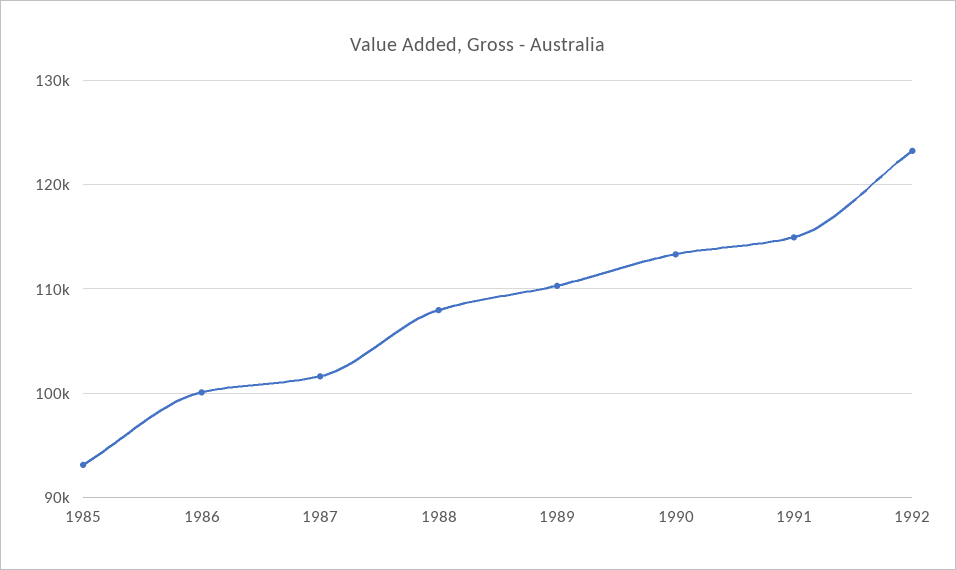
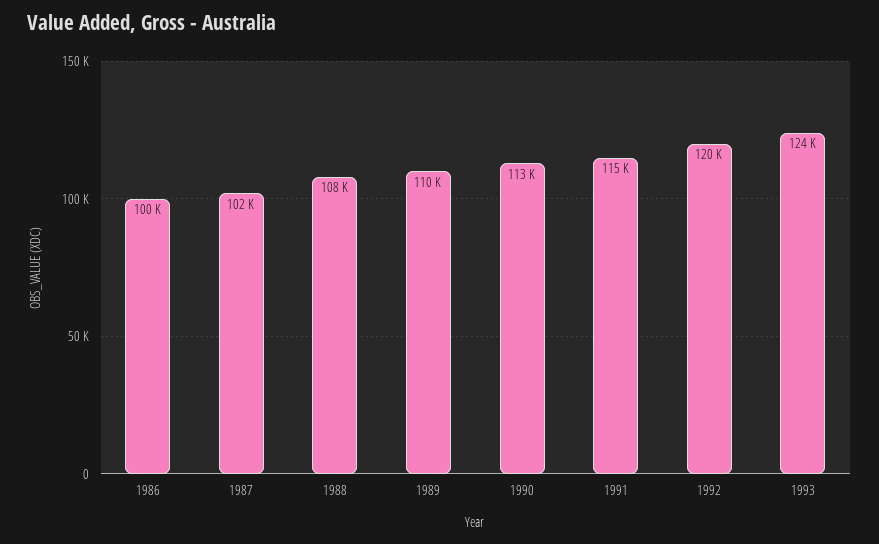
1985: 93000 -> none
1992: 123000 -> 120000
1993: none -> 124000

